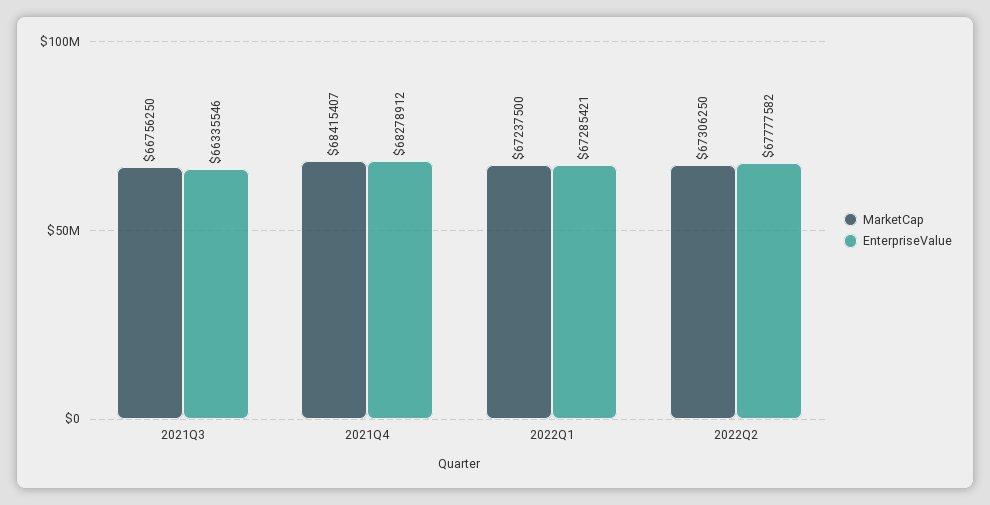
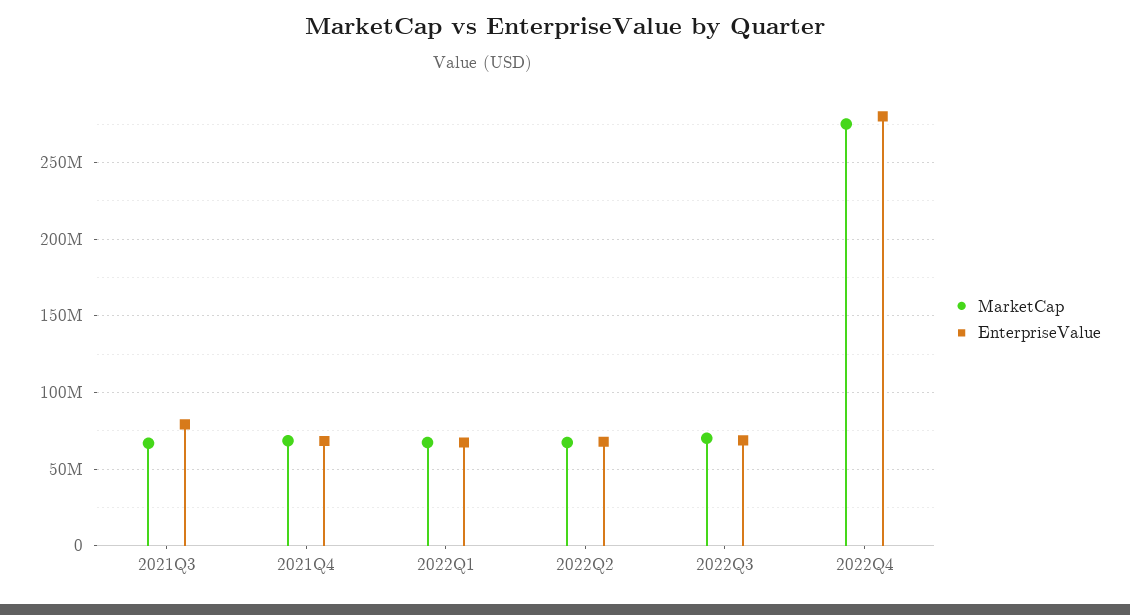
EnterpriseValue, 2021Q3: 66335546 -> 80000000
MarketCap, 2022Q3: none -> 70000000
EnterpriseValue, 2022Q3: none -> 70000000
MarketCap, 2022Q4: none -> 275000000
EnterpriseValue, 2022Q4: none -> 280000000

